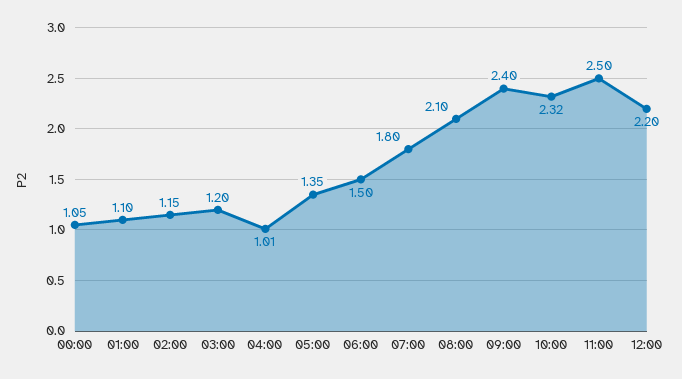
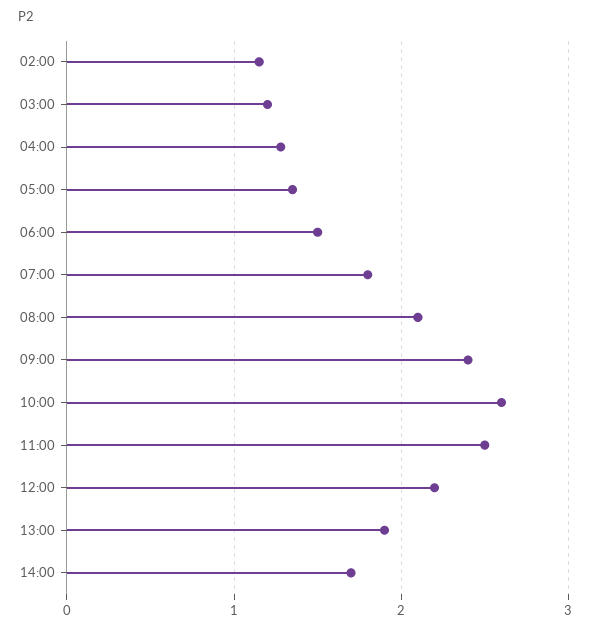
00:00: 1.05 -> none
01:00: 1.1 -> none
04:00: 1.01 -> 1.3
10:00: 2.32 -> 2.6
13:00: none -> 1.9
14:00: none -> 1.7

